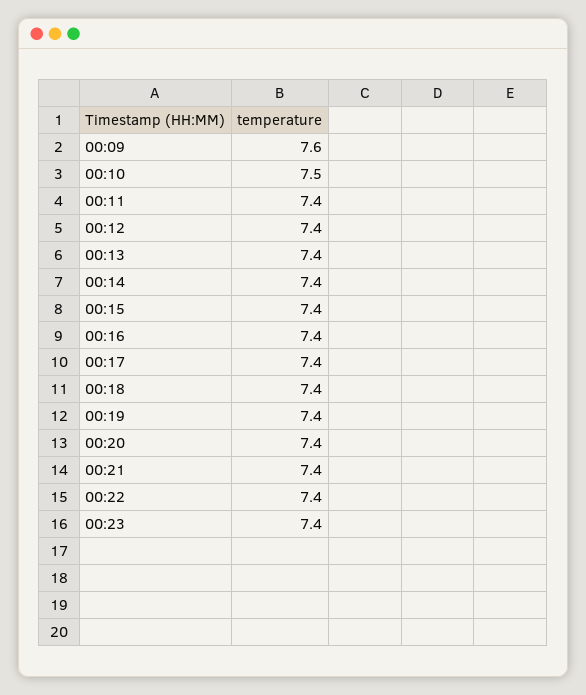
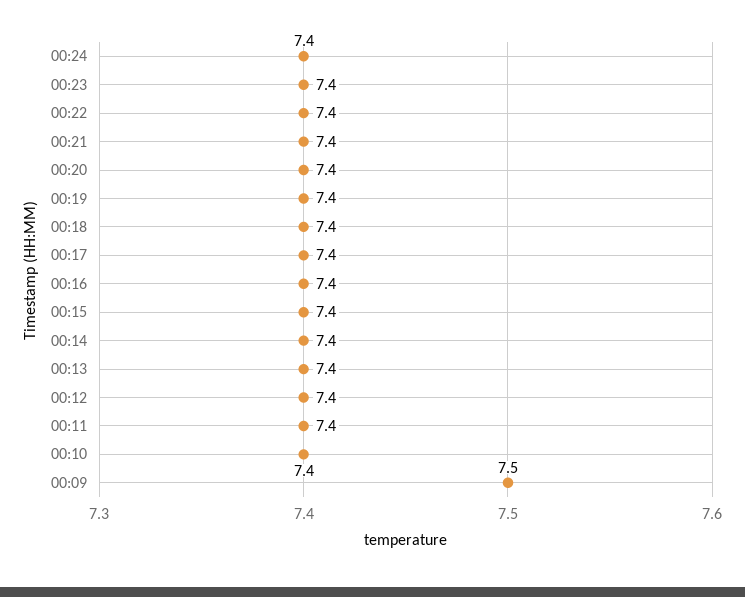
00:09: 7.6 -> 7.5
00:10: 7.5 -> 7.4
00:24: none -> 7.4

